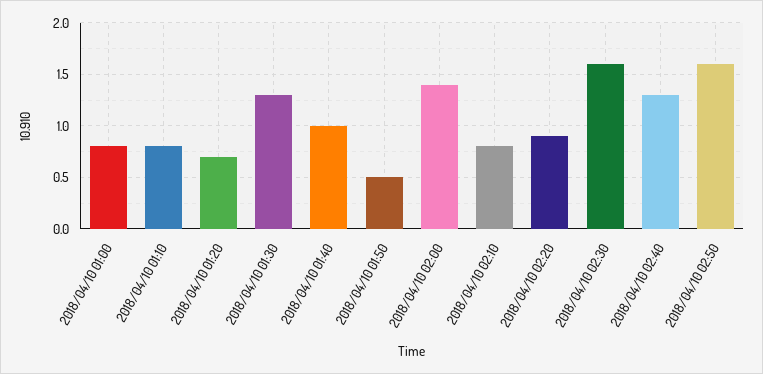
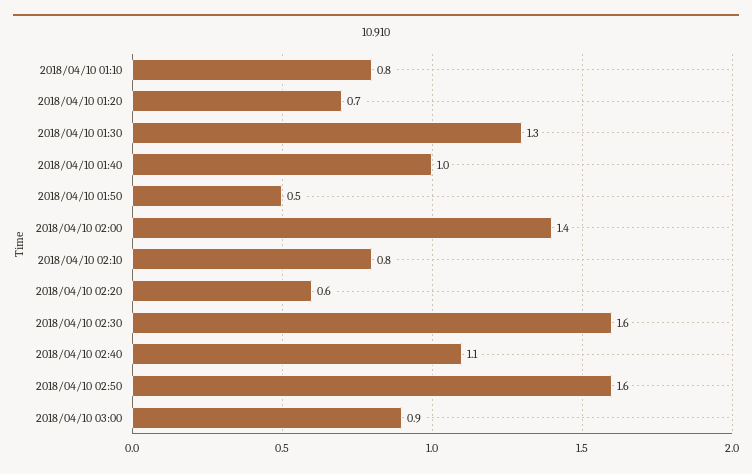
2018/04/10 01:00: 0.8 -> none
2018/04/10 02:20: 0.9 -> 0.6
2018/04/10 02:40: 1.3 -> 1.1
2018/04/10 03:00: none -> 0.9

